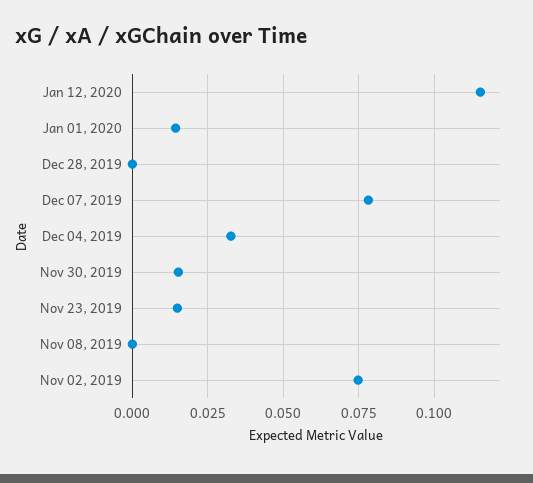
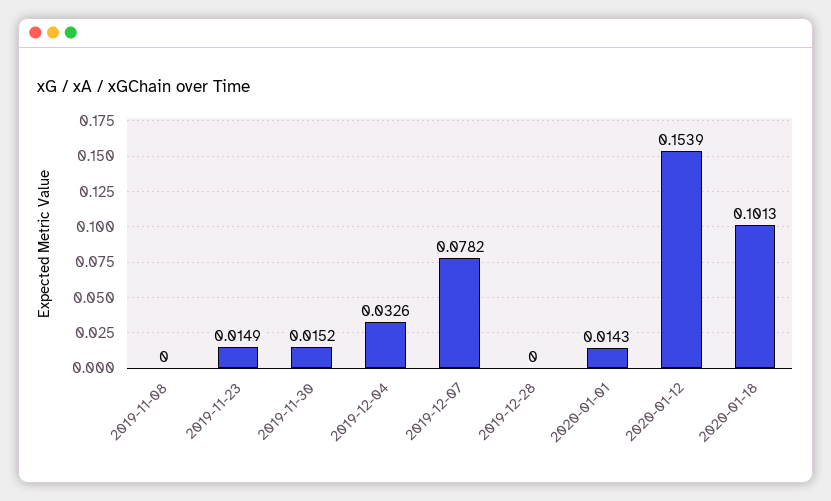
Jan 12, 2020: 0.115 -> 0.1539
Nov 02, 2019: 0.075 -> none
2020-01-18: none -> 0.1013

